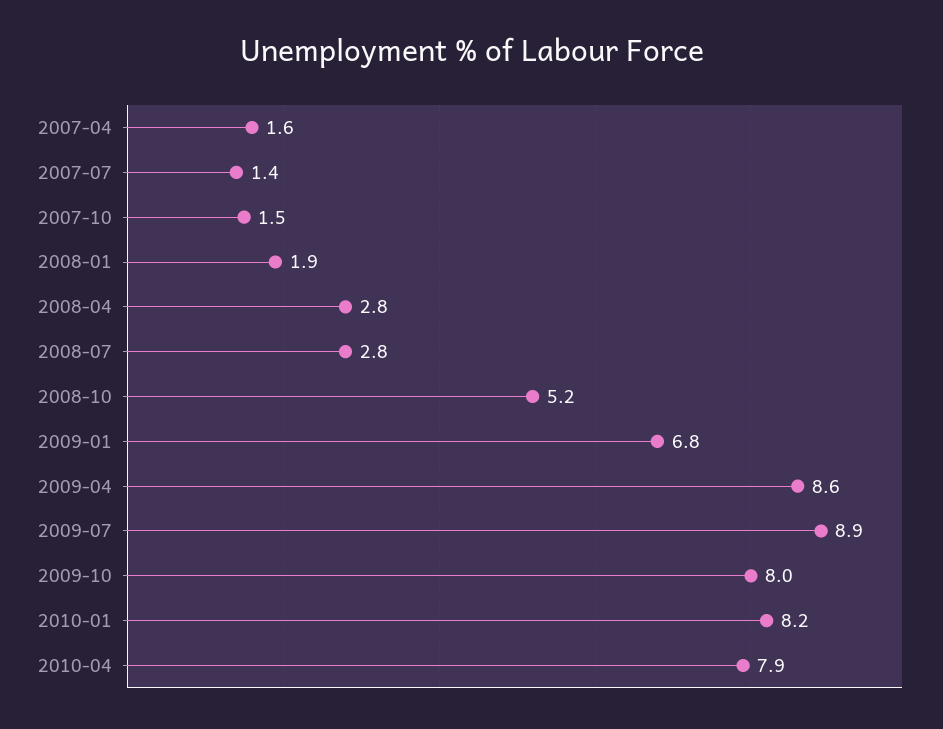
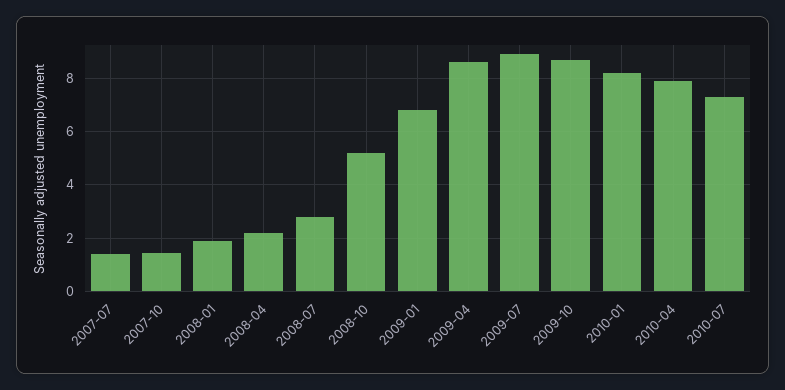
2007-04: 1.6 -> none
2008-04: 2.8 -> 2.25
2009-10: 8 -> 8.75
2010-07: none -> 7.25

